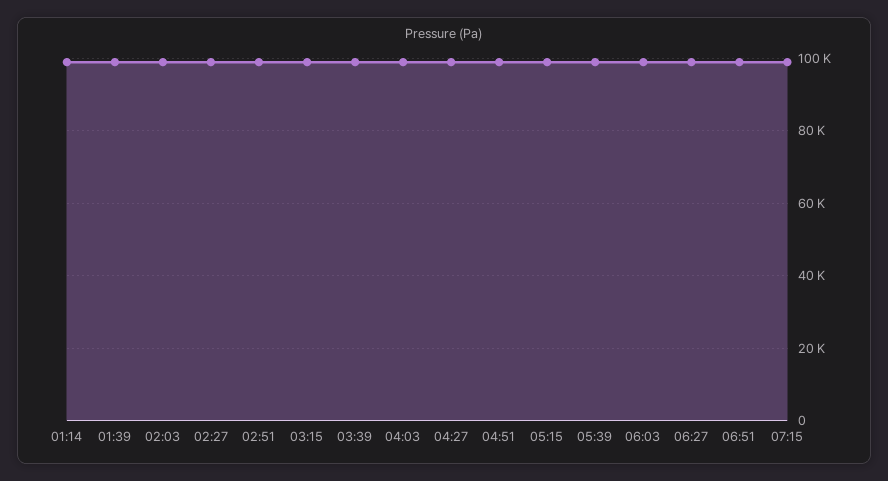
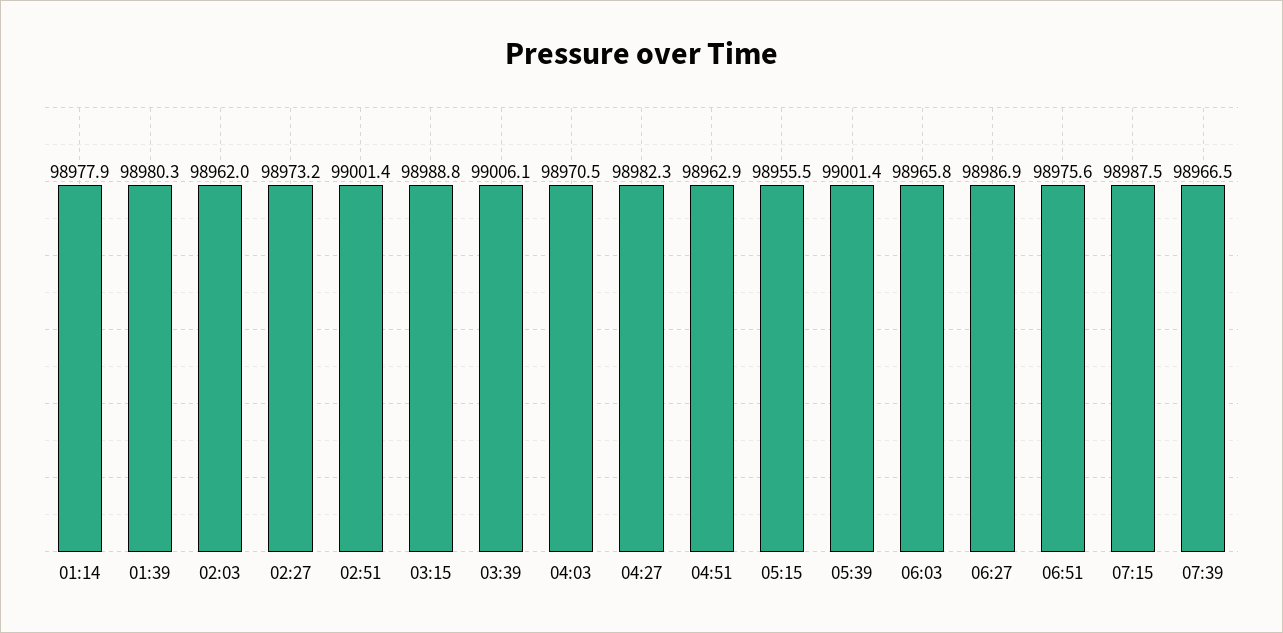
07:39: none -> 98966.5

